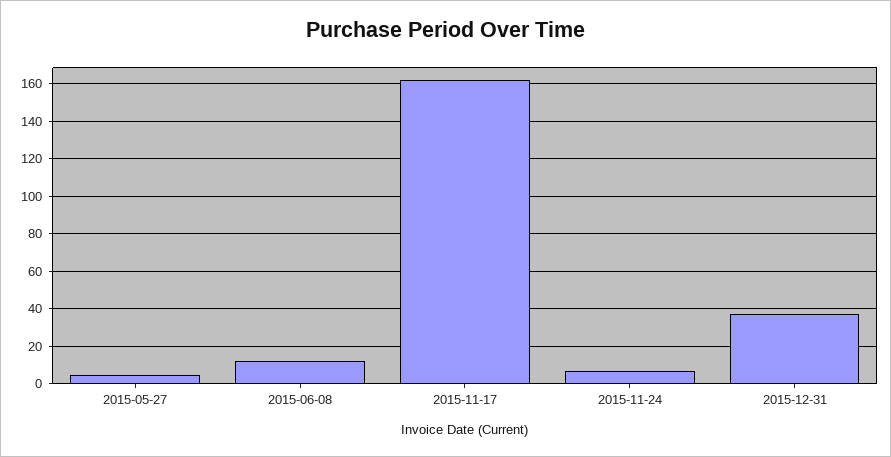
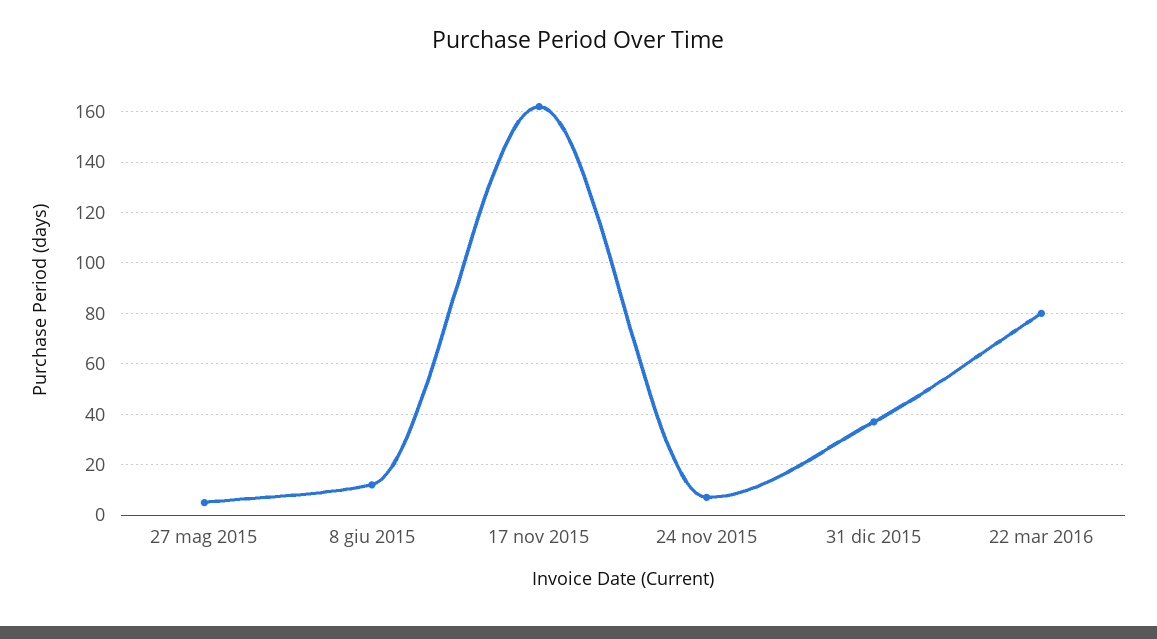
22 mar 2016: none -> 80

